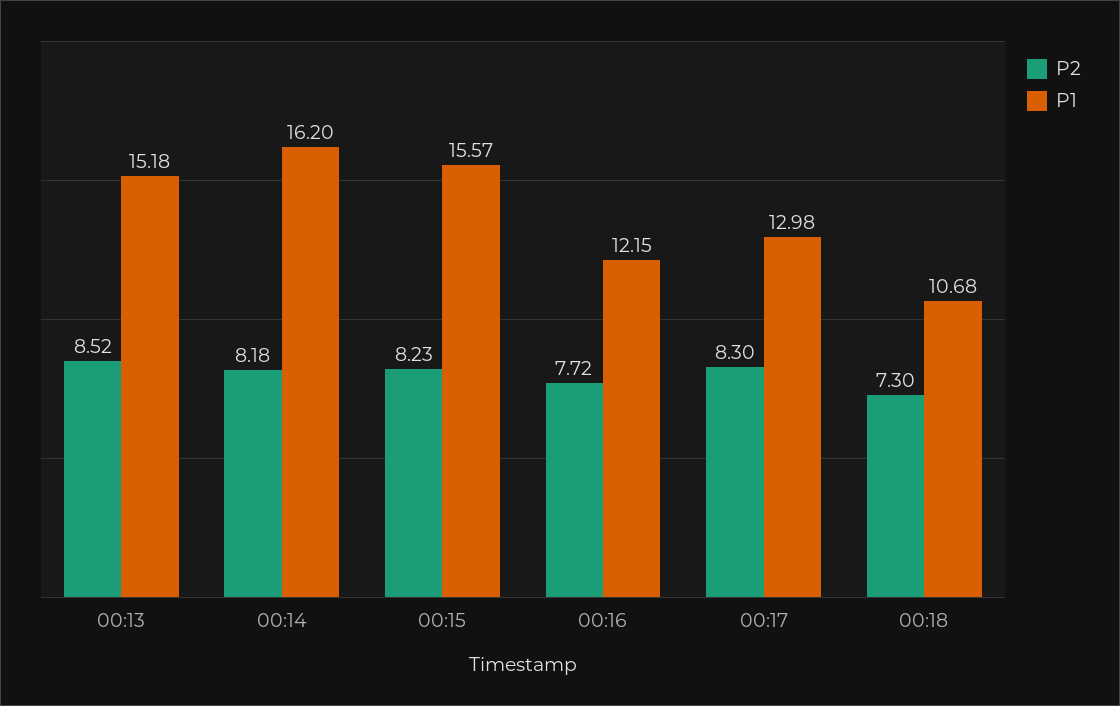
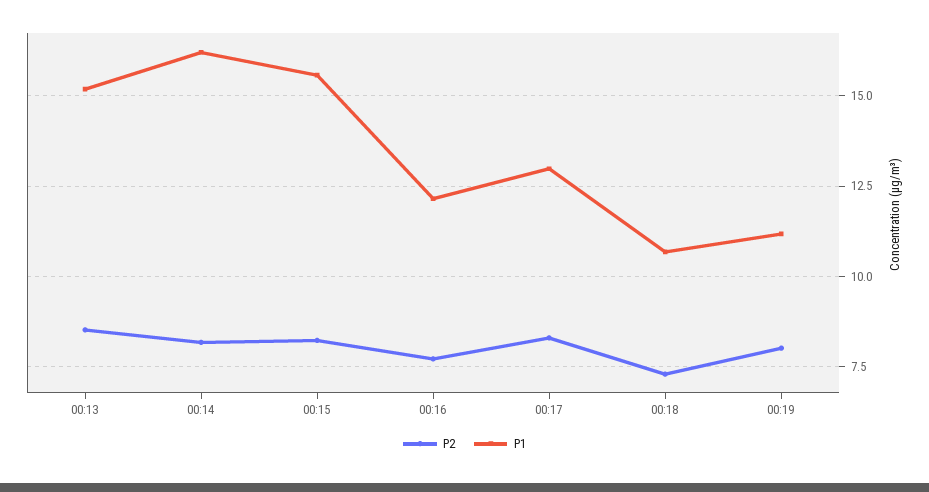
P2, 00:19: none -> 8
P1, 00:19: none -> 11.25

